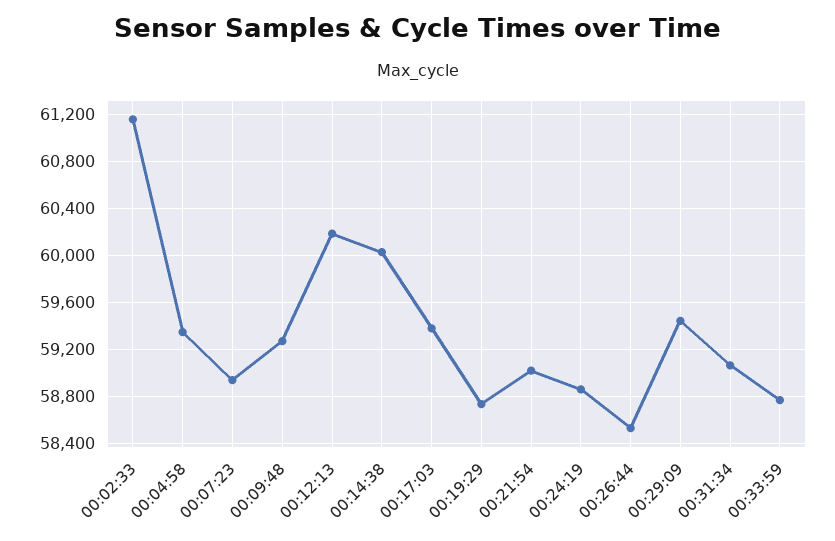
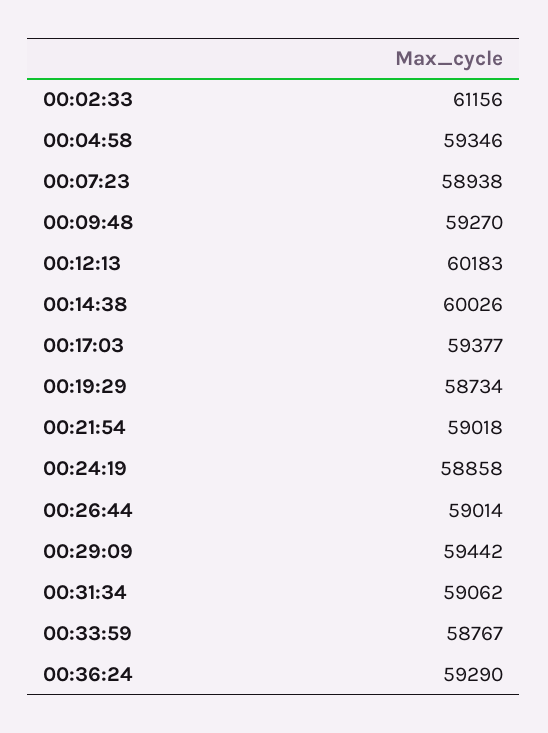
00:26:44: 58500 -> 59014
00:36:24: none -> 59290

